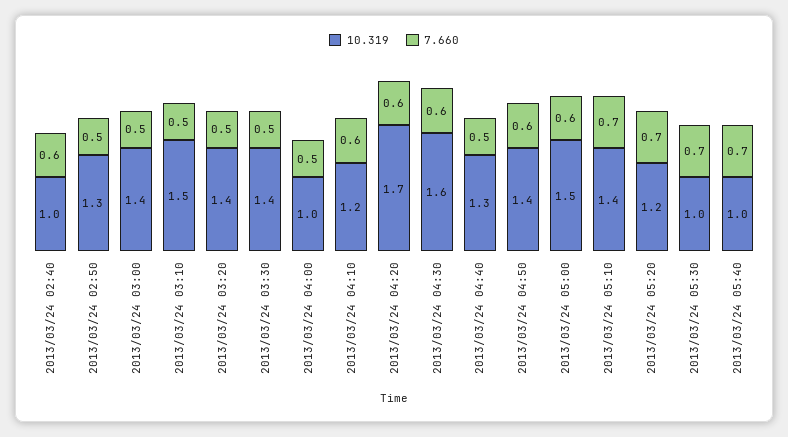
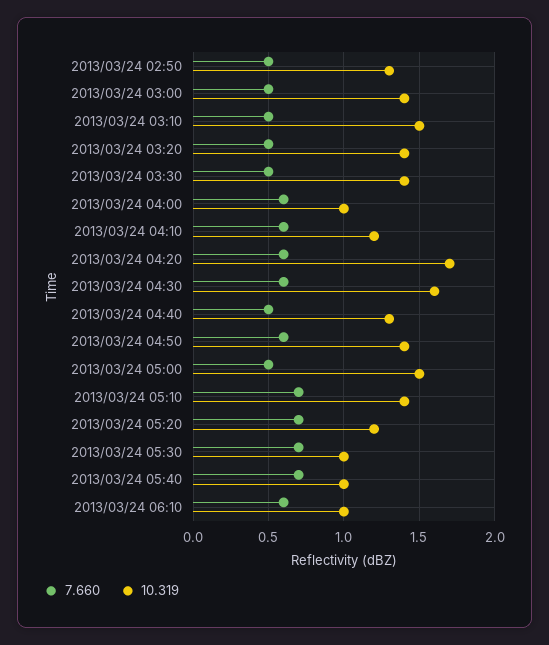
10.319, 2013/03/24 02:40: 1 -> none
7.660, 2013/03/24 02:40: 0.6 -> none
7.660, 2013/03/24 04:00: 0.5 -> 0.6
7.660, 2013/03/24 05:00: 0.6 -> 0.5
7.660, 2013/03/24 06:10: none -> 0.6
10.319, 2013/03/24 06:10: none -> 1

